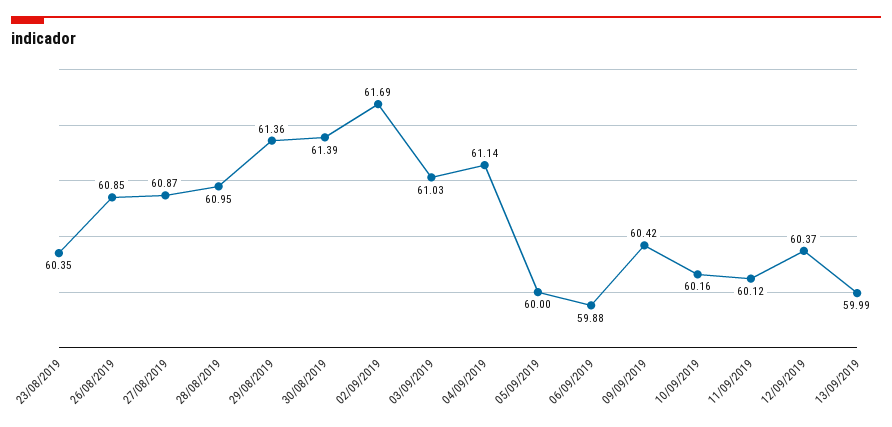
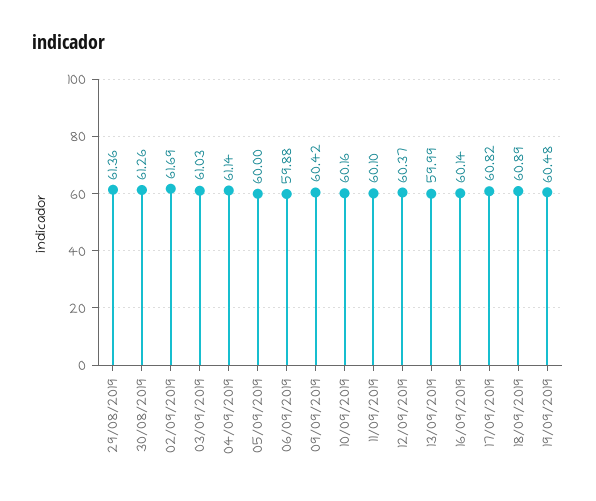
23/08/2019: 60.35 -> none
26/08/2019: 60.85 -> none
27/08/2019: 60.87 -> none
28/08/2019: 60.95 -> none
30/08/2019: 61.39 -> 61.26
11/09/2019: 60.12 -> 60.1
16/09/2019: none -> 60.14
17/09/2019: none -> 60.82
18/09/2019: none -> 60.89
19/09/2019: none -> 60.48

